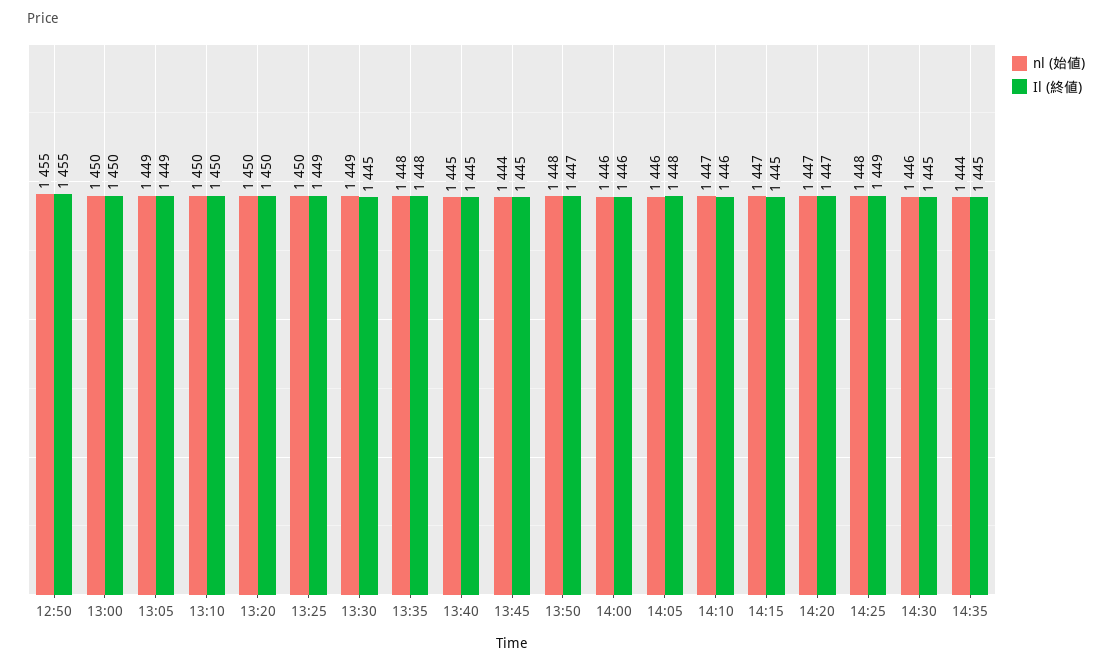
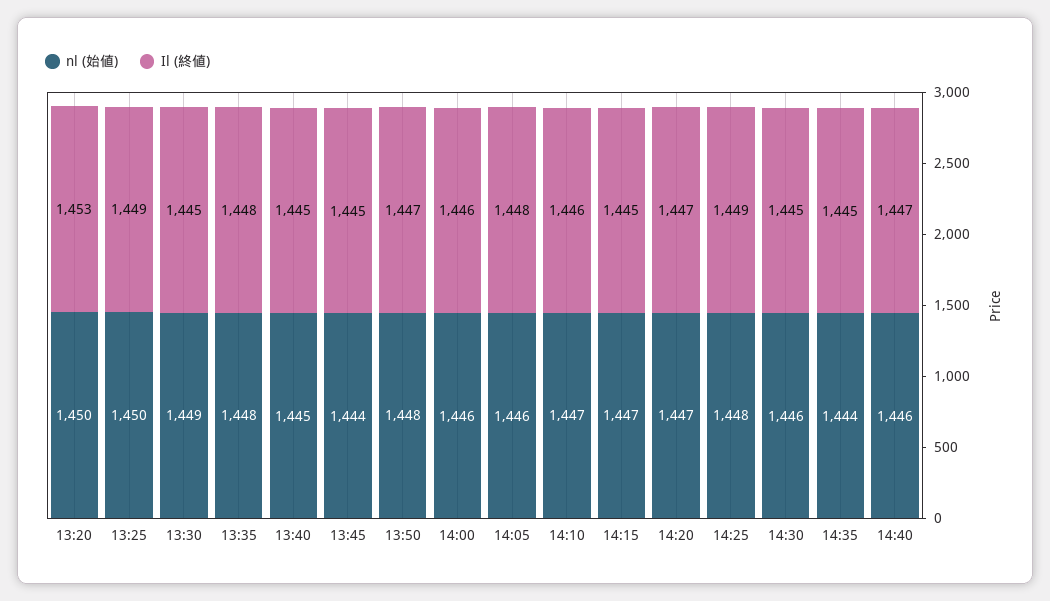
nl (始値), 12:50: 1455 -> none
Il (終値), 12:50: 1455 -> none
nl (始値), 13:00: 1450 -> none
Il (終値), 13:00: 1450 -> none
nl (始値), 13:05: 1449 -> none
Il (終値), 13:05: 1449 -> none
nl (始値), 13:10: 1450 -> none
Il (終値), 13:10: 1450 -> none
Il (終値), 13:20: 1450 -> 1453
nl (始値), 14:40: none -> 1446
Il (終値), 14:40: none -> 1447

